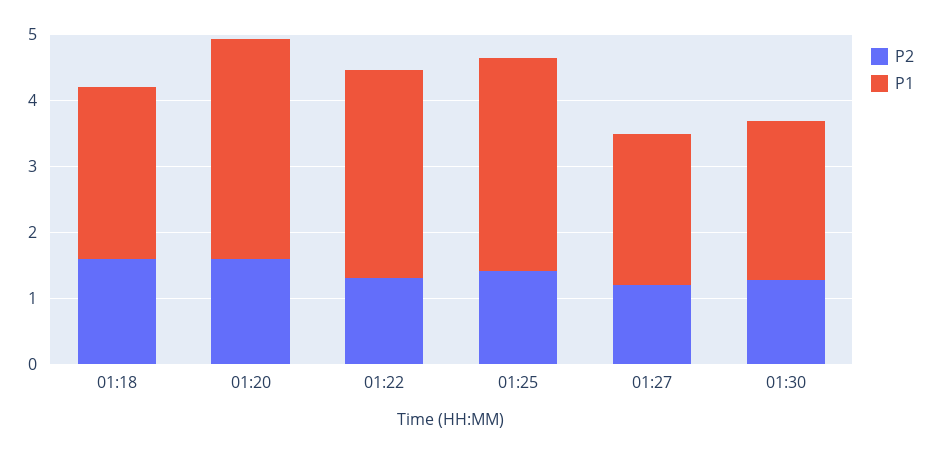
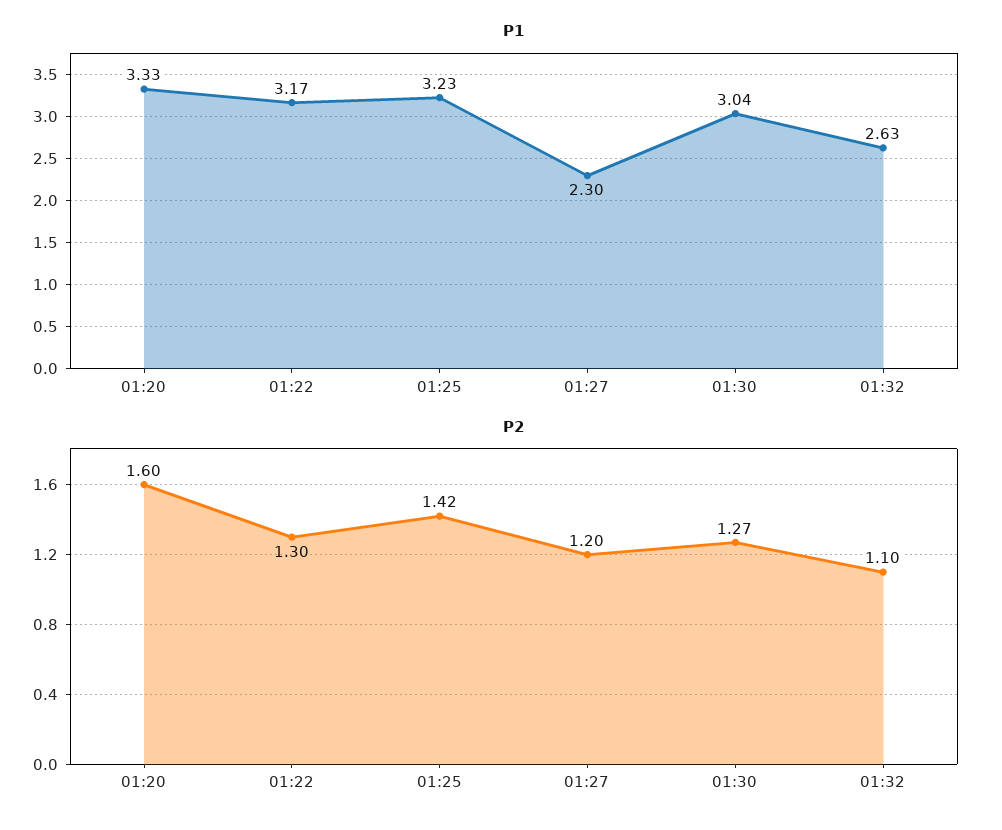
P2, 01:18: 1.6 -> none
P1, 01:18: 2.6 -> none
P1, 01:30: 2.4 -> 3.04
P1, 01:32: none -> 2.63
P2, 01:32: none -> 1.1

